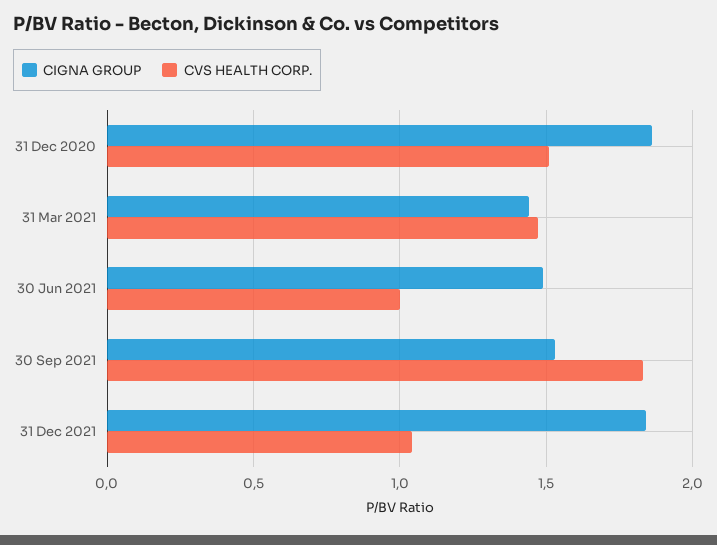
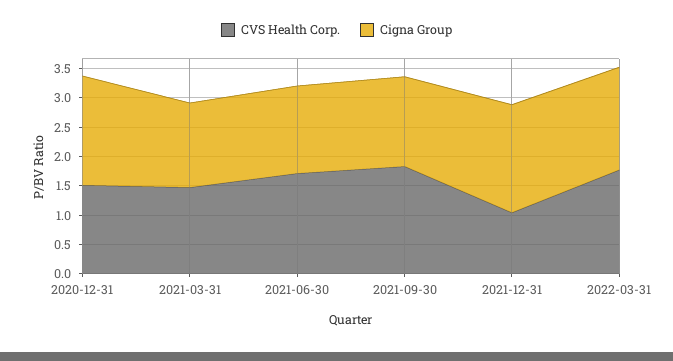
CVS HEALTH CORP., 30 Jun 2021: 1 -> 1.75
CVS HEALTH CORP., 2022-03-31: none -> 1.75
CIGNA GROUP, 2022-03-31: none -> 1.75

